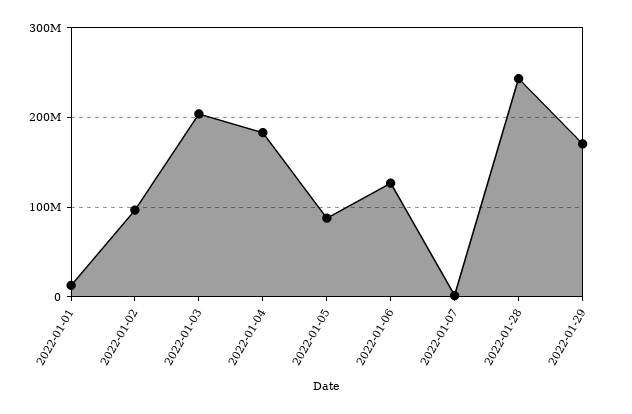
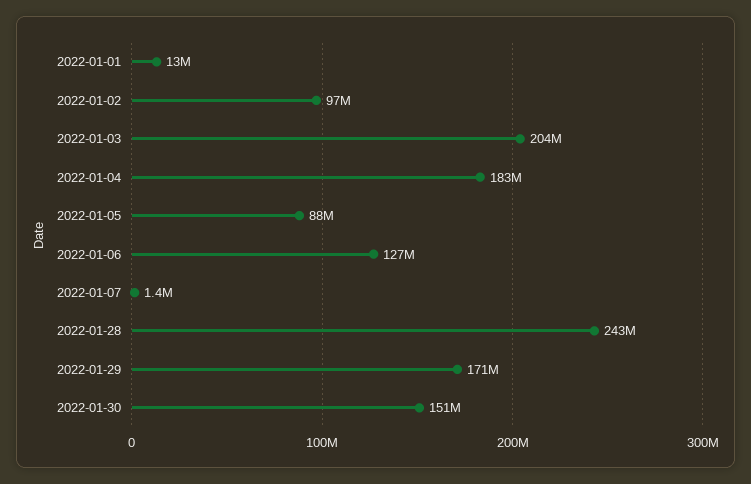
2022-01-30: none -> 151000000

